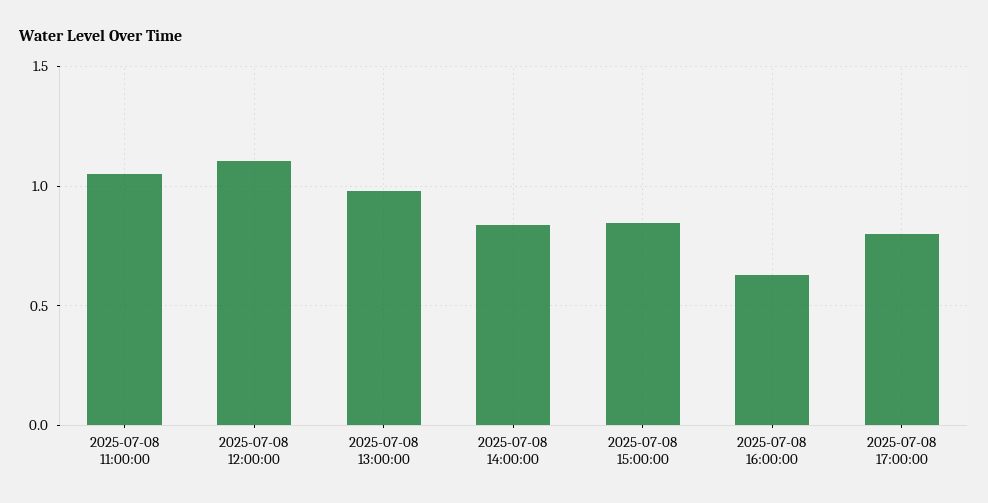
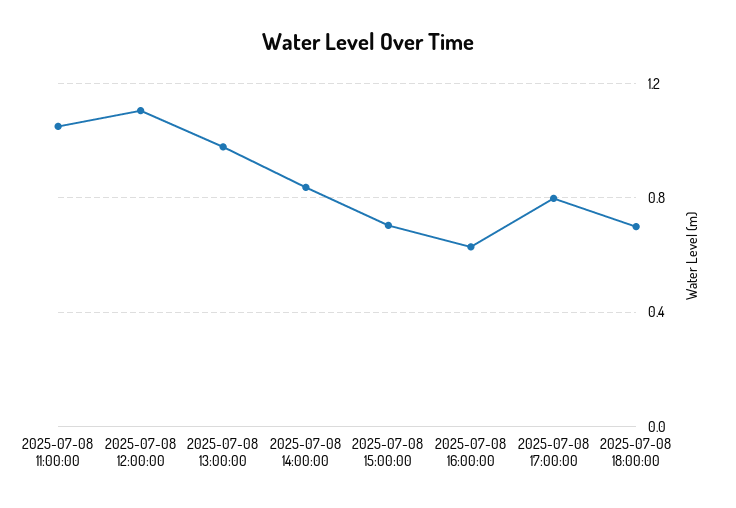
2025-07-08 15:00:00: 0.85 -> 0.7
2025-07-08 18:00:00: none -> 0.7

